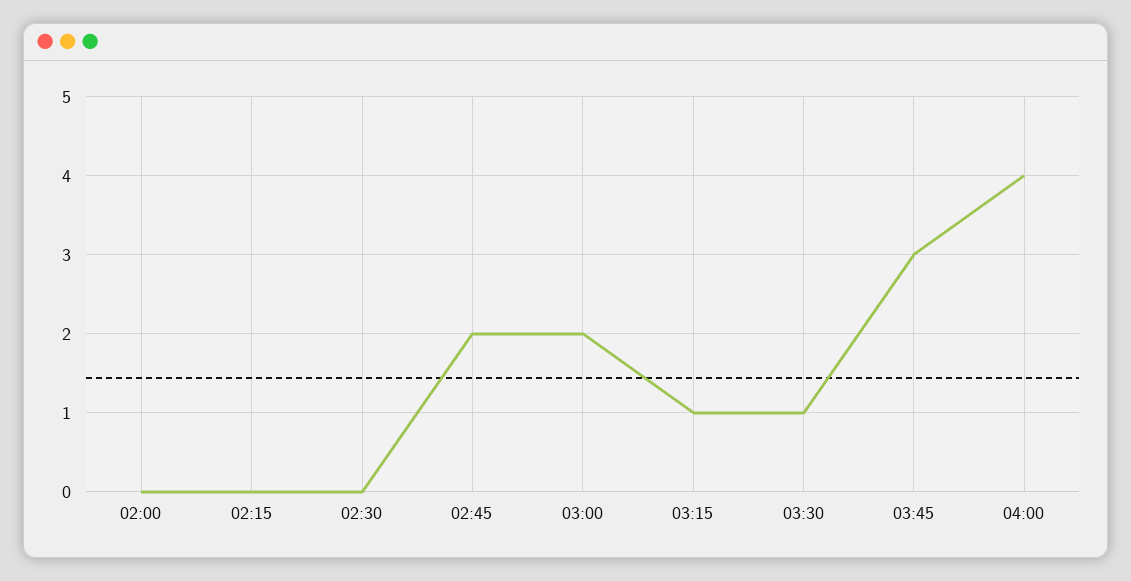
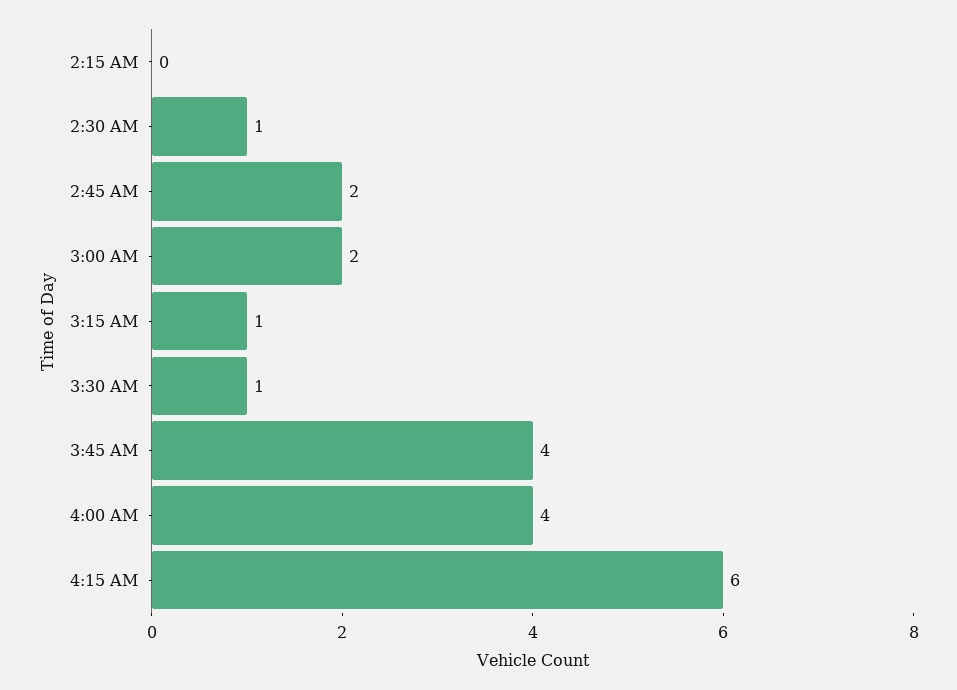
02:00: 0 -> none
02:30: 0 -> 1
03:45: 3 -> 4
4:15 AM: none -> 6

